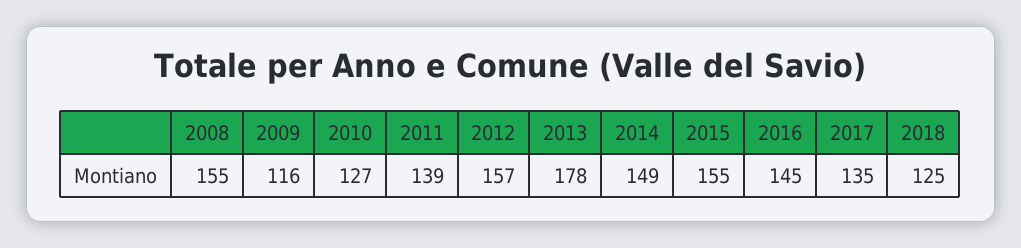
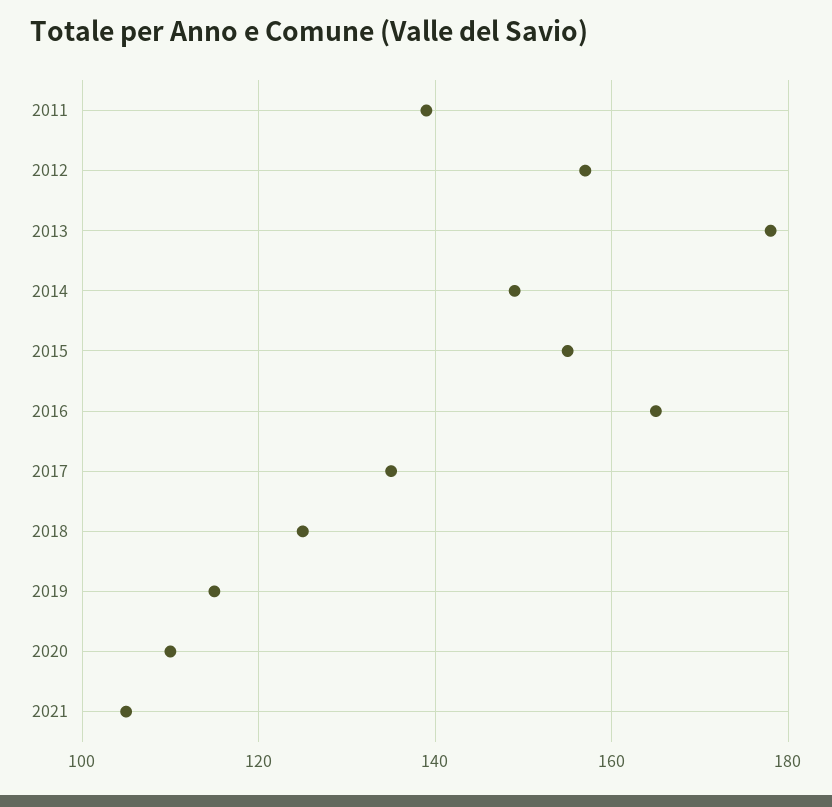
2008: 155 -> none
2009: 116 -> none
2010: 127 -> none
2016: 145 -> 165
2019: none -> 115
2020: none -> 110
2021: none -> 105

